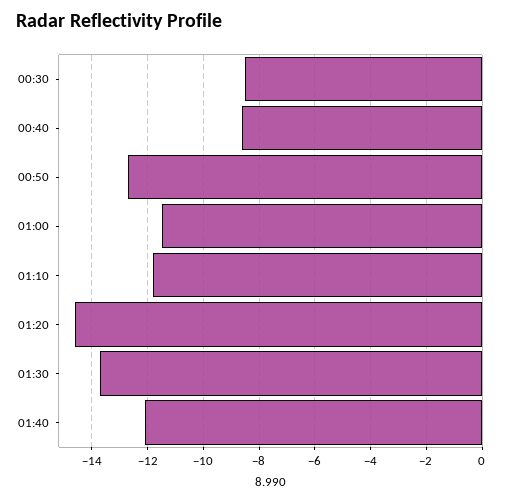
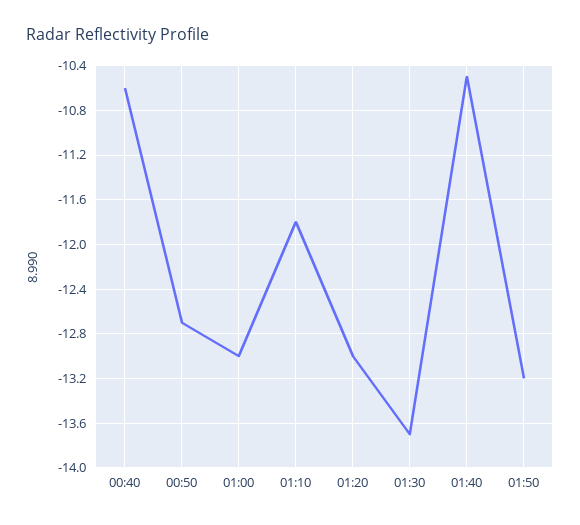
00:30: -8.5 -> none
00:40: -8.5 -> -10.6
01:00: -11.5 -> -13
01:20: -14.5 -> -13
01:40: -12 -> -10.5
01:50: none -> -13.2

